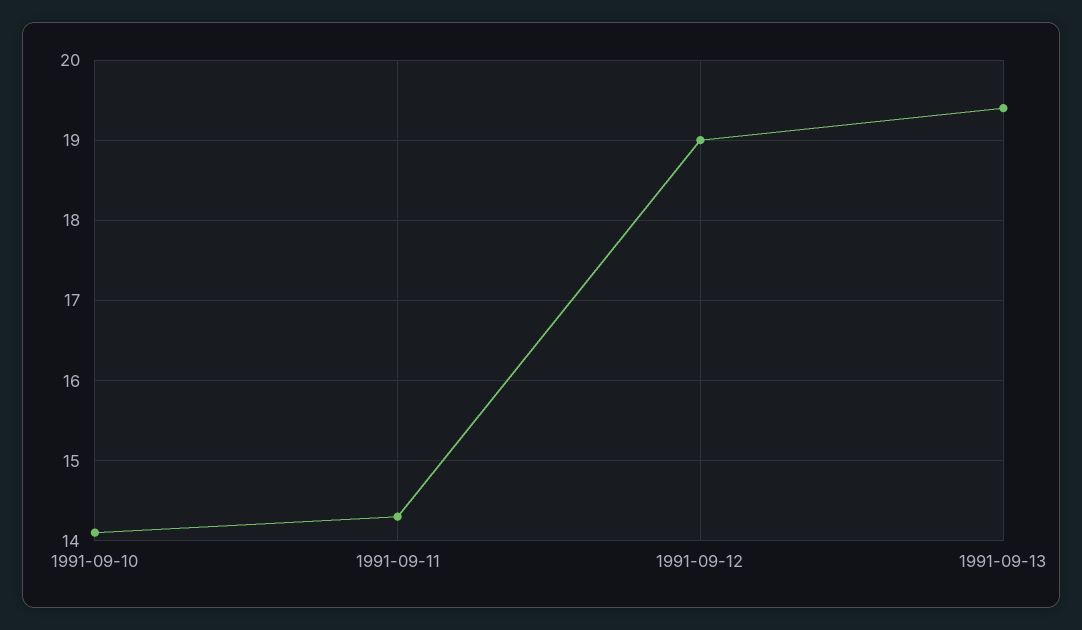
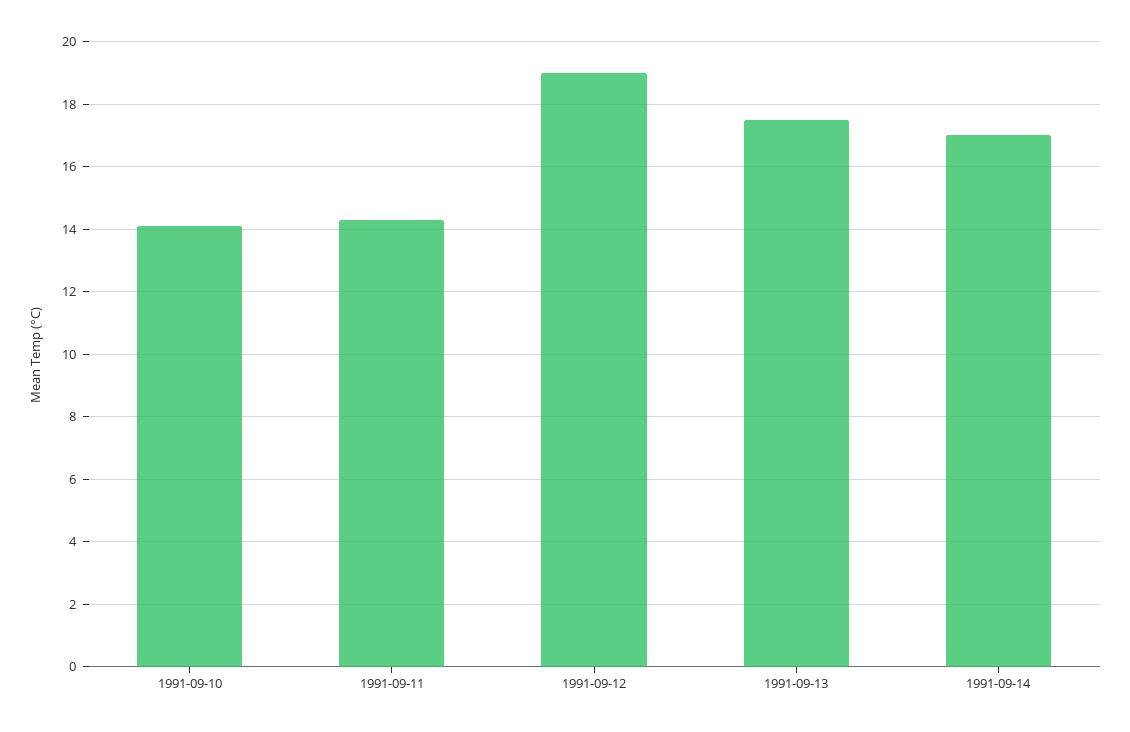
1991-09-13: 19.4 -> 17.5
1991-09-14: none -> 17

